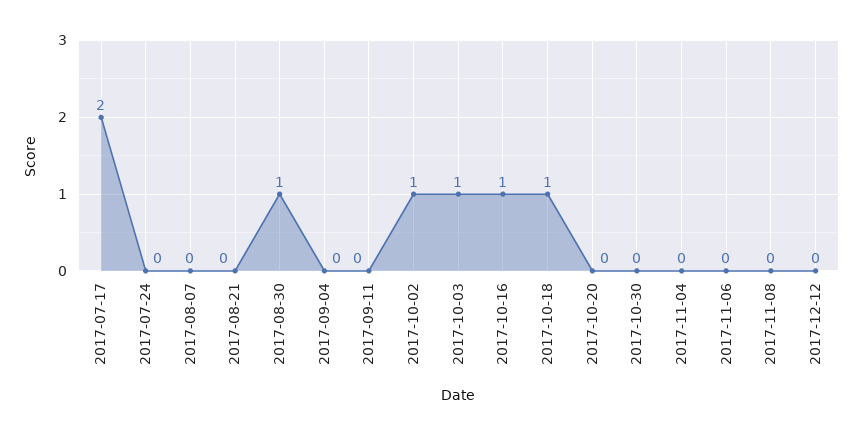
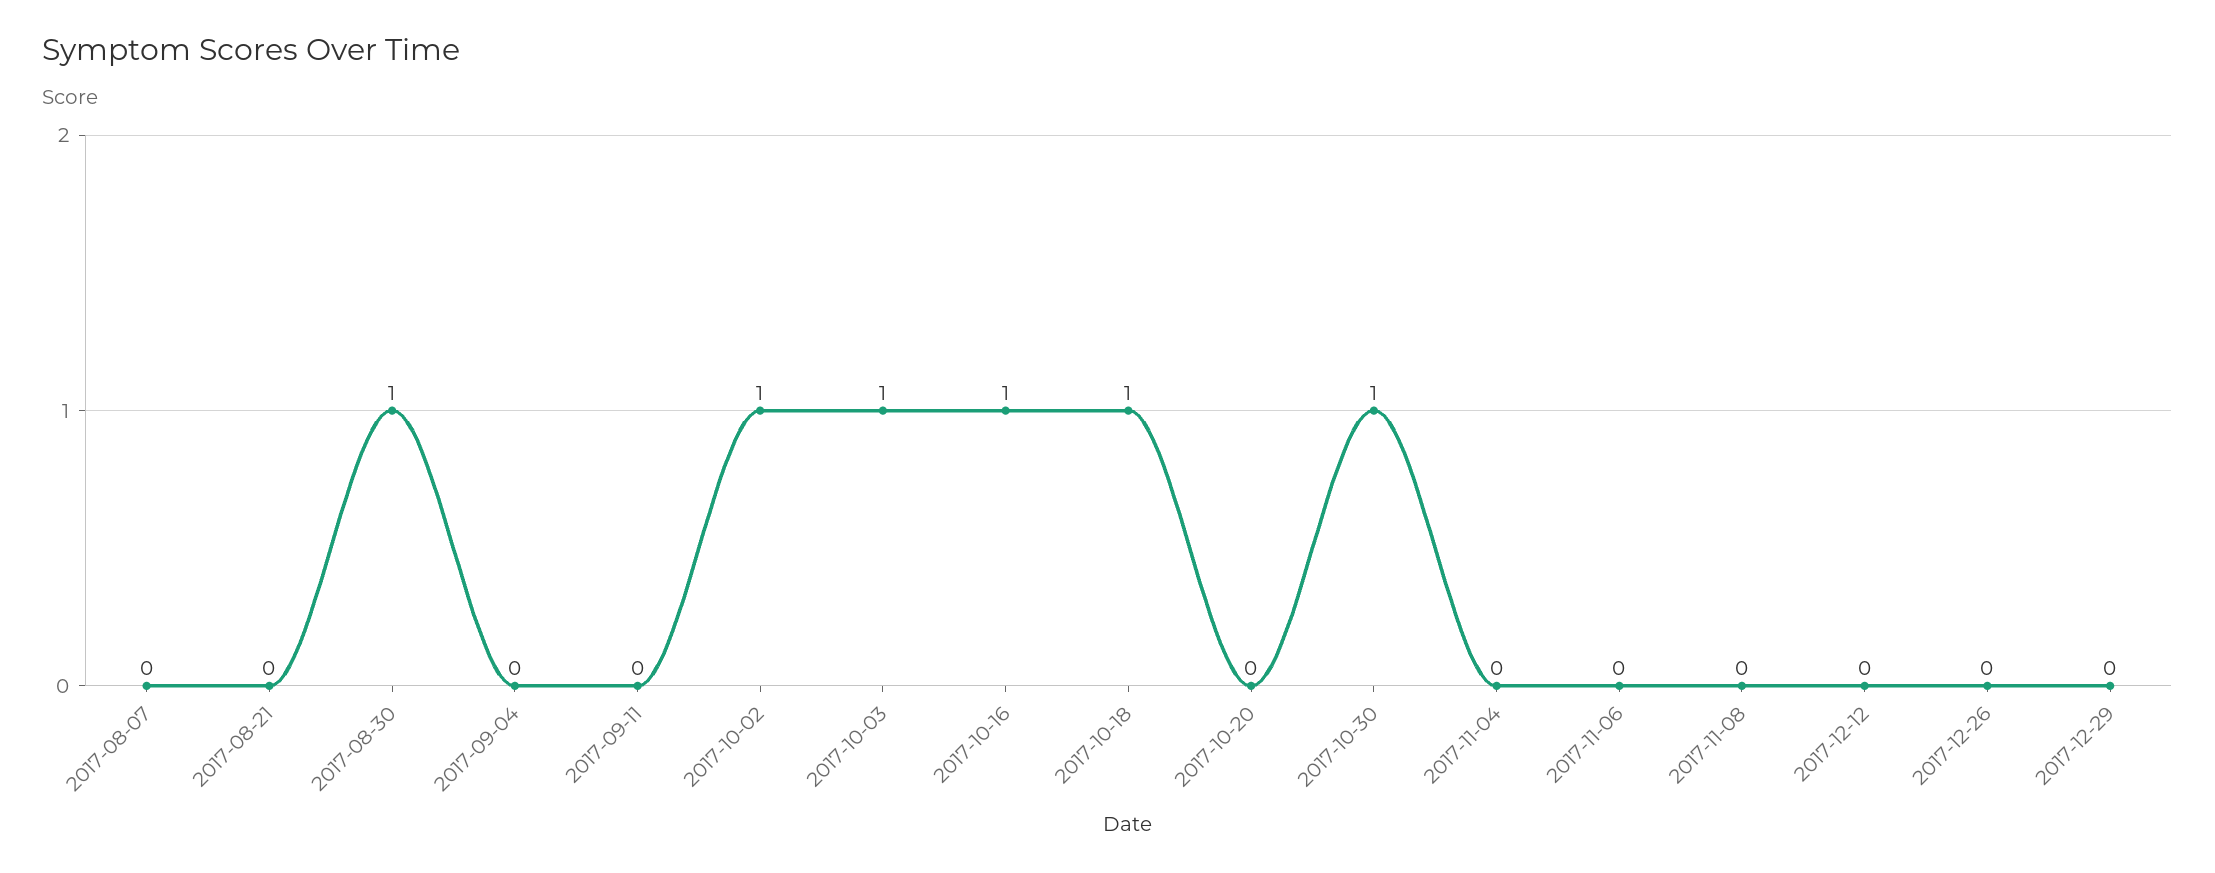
2017-07-17: 2 -> none
2017-07-24: 0 -> none
2017-10-30: 0 -> 1
2017-12-26: none -> 0
2017-12-29: none -> 0

